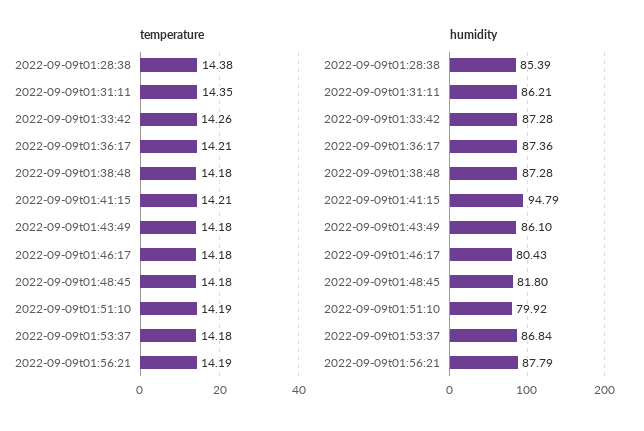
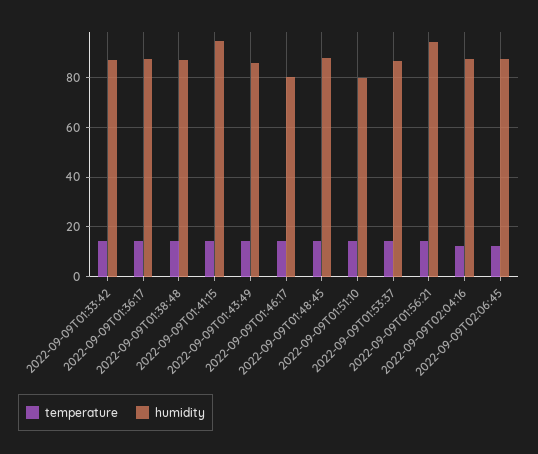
temperature, 2022-09-09t01:28:38: 14.38 -> none
temperature, 2022-09-09t01:31:11: 14.35 -> none
humidity, 2022-09-09t01:28:38: 85.39 -> none
humidity, 2022-09-09t01:31:11: 86.21 -> none
humidity, 2022-09-09t01:48:45: 81.8 -> 87.5
humidity, 2022-09-09t01:56:21: 87.79 -> 95
temperature, 2022-09-09T02:04:16: none -> 12.5
humidity, 2022-09-09T02:04:16: none -> 87.5
temperature, 2022-09-09T02:06:45: none -> 12.5
humidity, 2022-09-09T02:06:45: none -> 87.5

